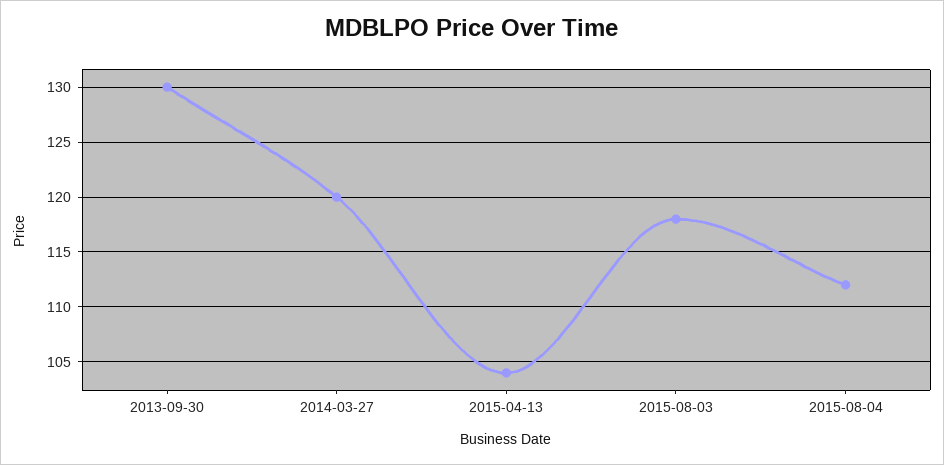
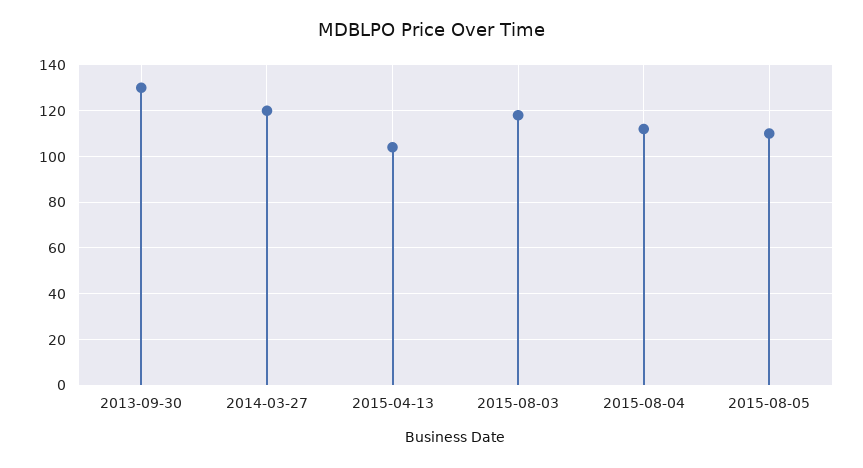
2015-08-05: none -> 110

